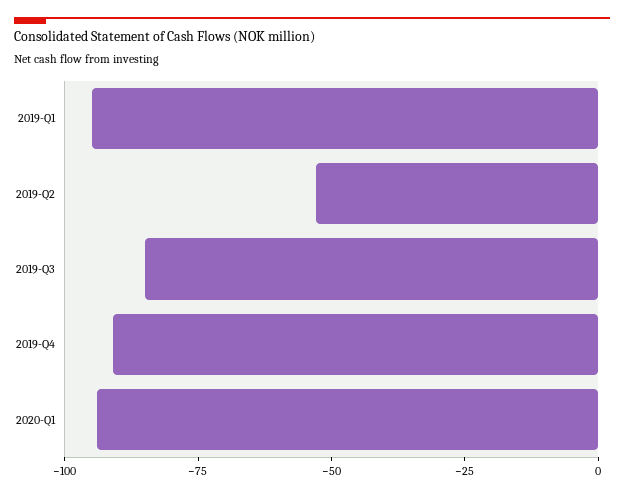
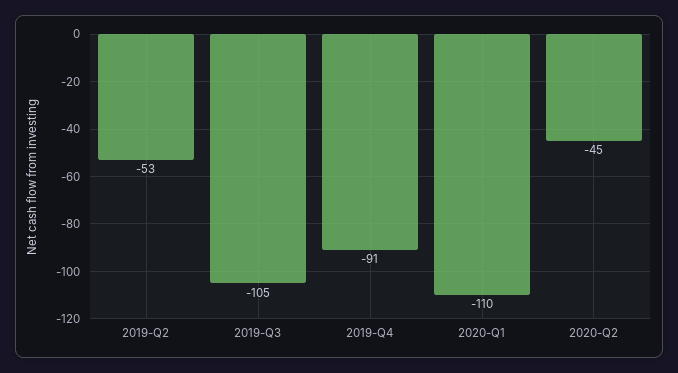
2019-Q1: -95 -> none
2019-Q3: -85 -> -105
2020-Q1: -95 -> -110
2020-Q2: none -> -45

